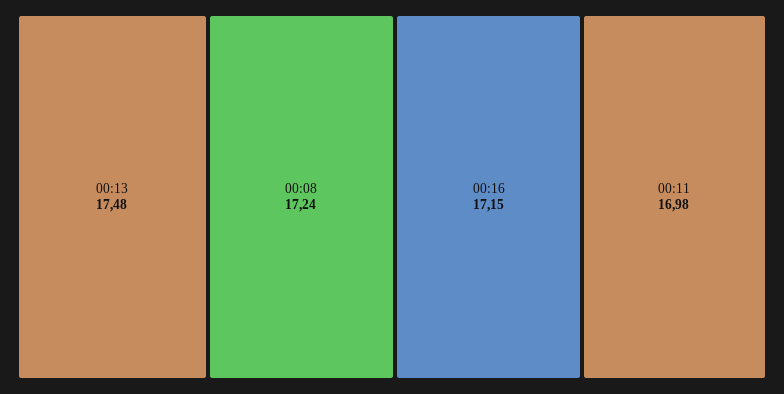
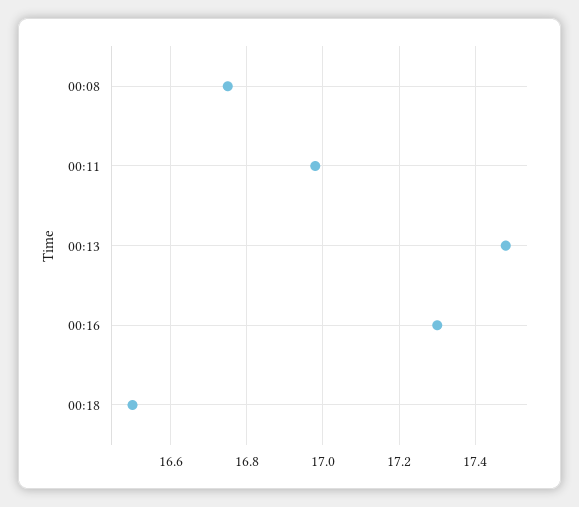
00:08: 17.24 -> 16.75
00:16: 17.15 -> 17.3
00:18: none -> 16.5

